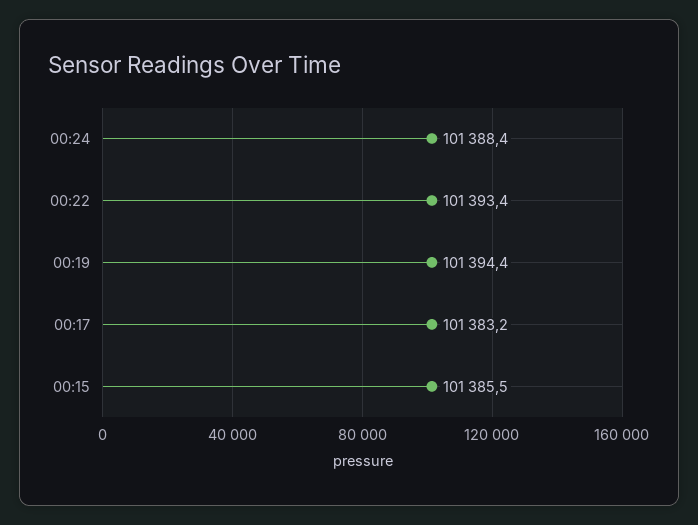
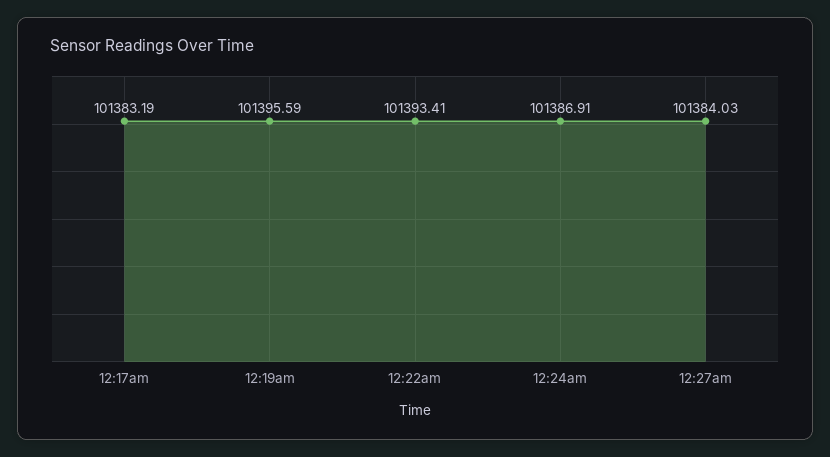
00:24: 101388.4 -> 101386.91
00:19: 101394.4 -> 101395.59
00:15: 101385.5 -> none
12:27am: none -> 101384.03

